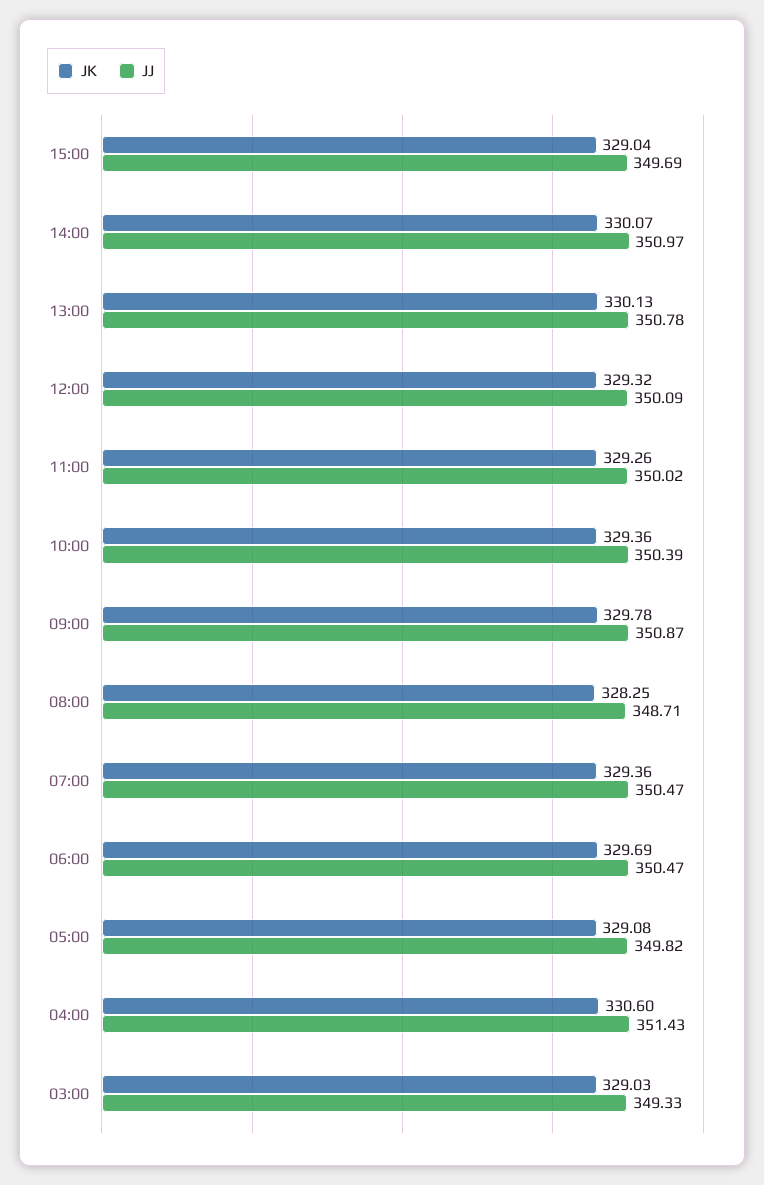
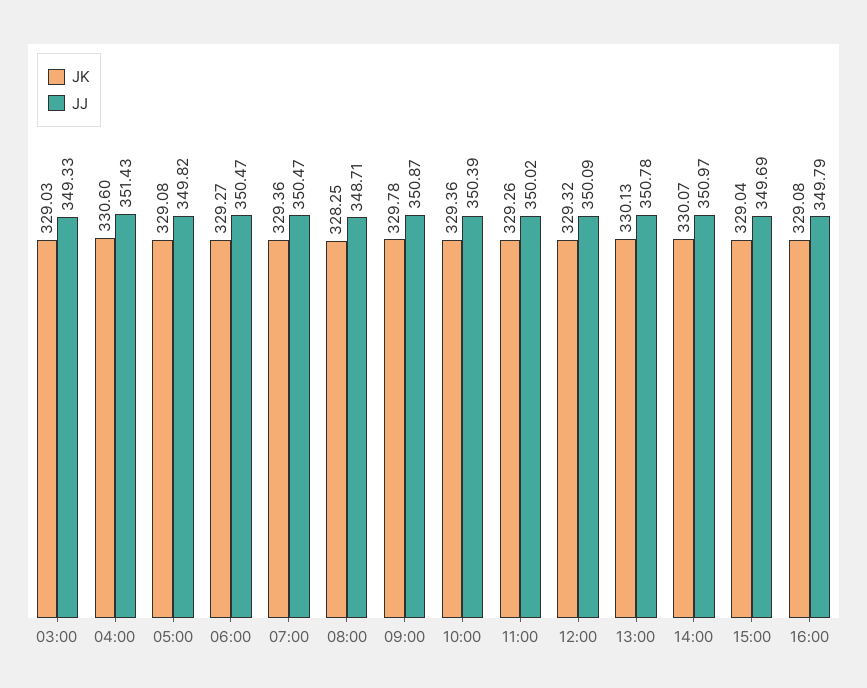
JK, 06:00: 329.69 -> 329.27
JK, 16:00: none -> 329.08
JJ, 16:00: none -> 349.79

